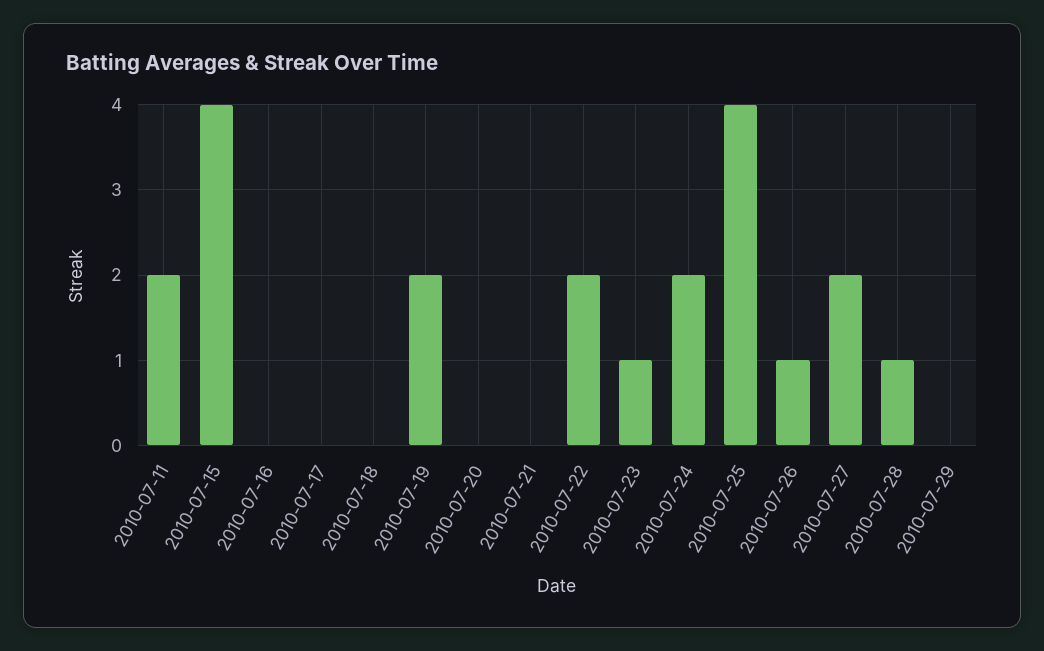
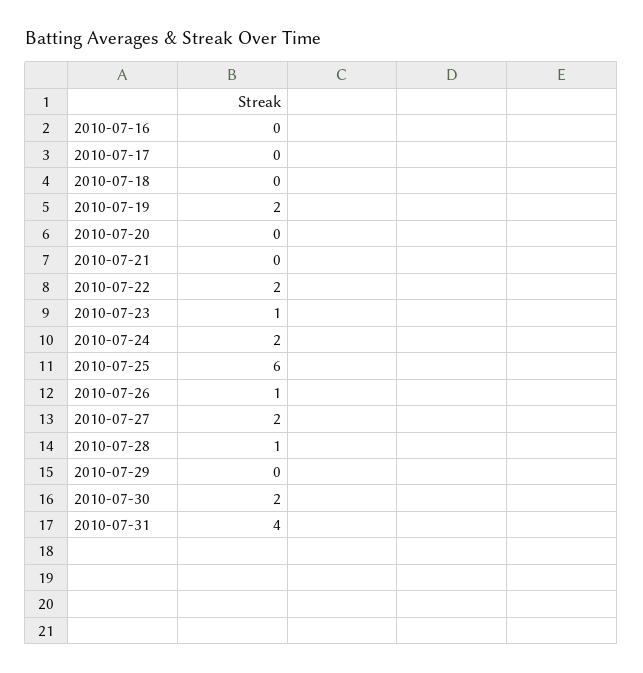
2010-07-11: 2 -> none
2010-07-15: 4 -> none
2010-07-25: 4 -> 6
2010-07-30: none -> 2
2010-07-31: none -> 4

